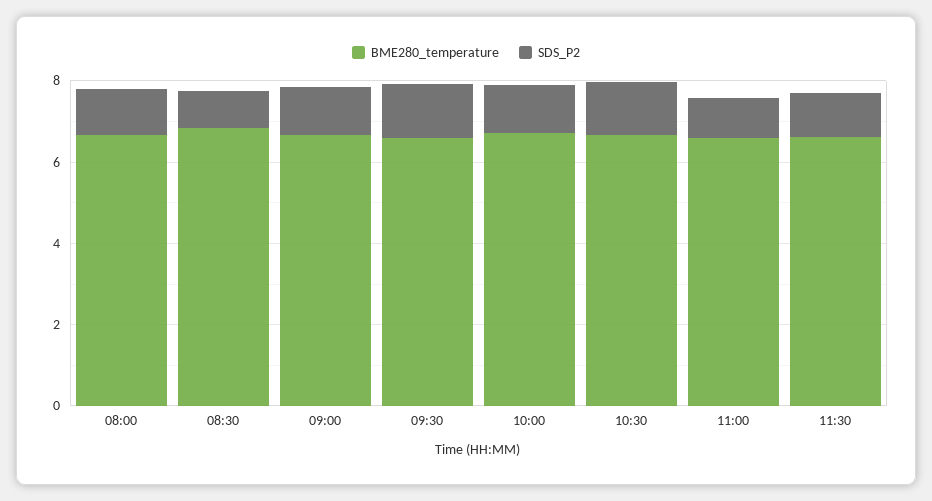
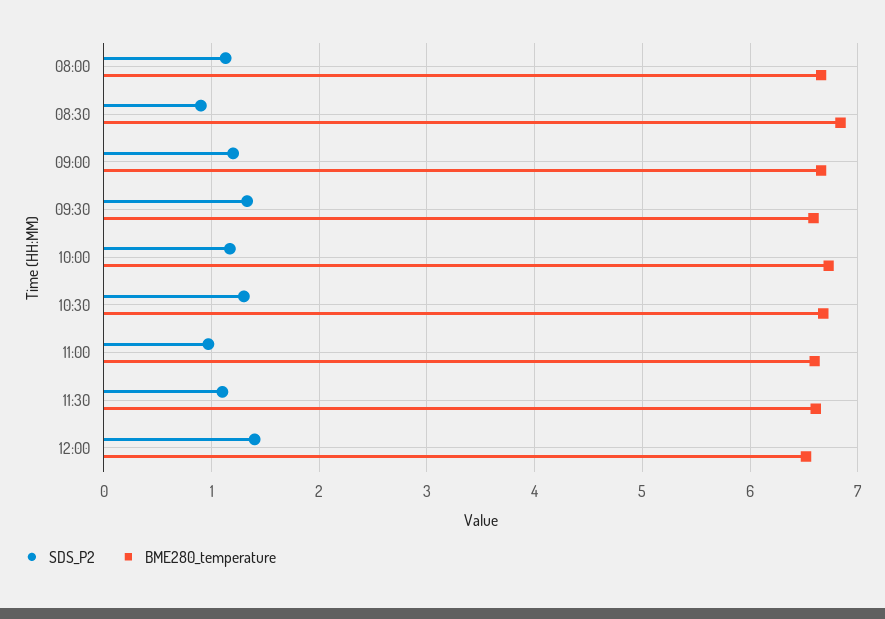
SDS_P2, 12:00: none -> 1.4
BME280_temperature, 12:00: none -> 6.5

